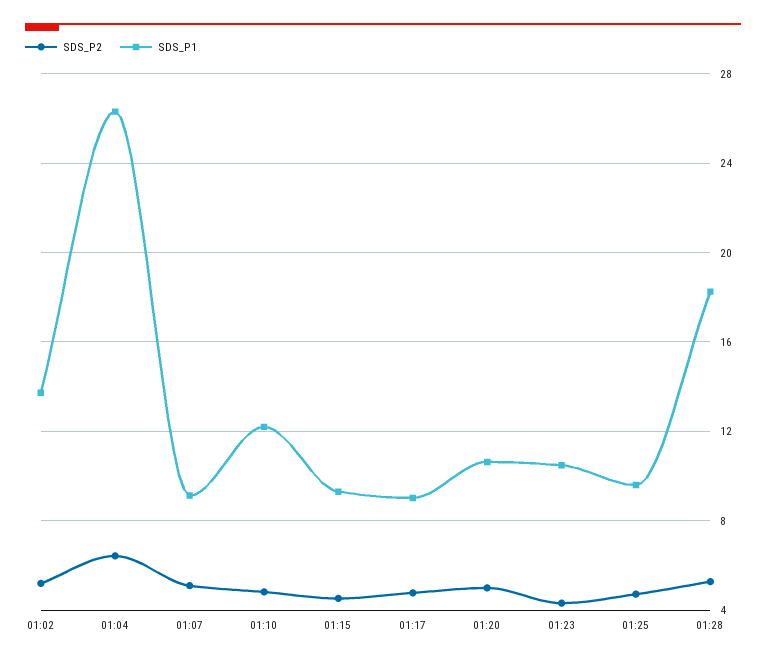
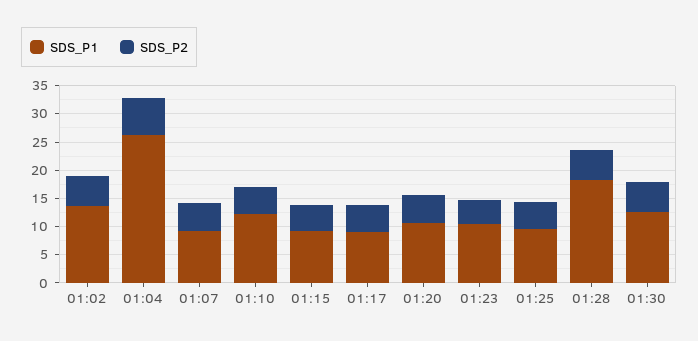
SDS_P1, 01:30: none -> 12.5
SDS_P2, 01:30: none -> 5

